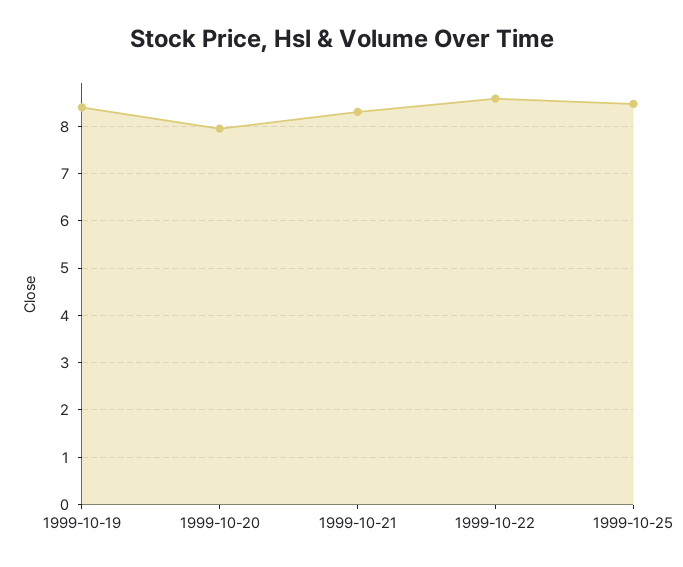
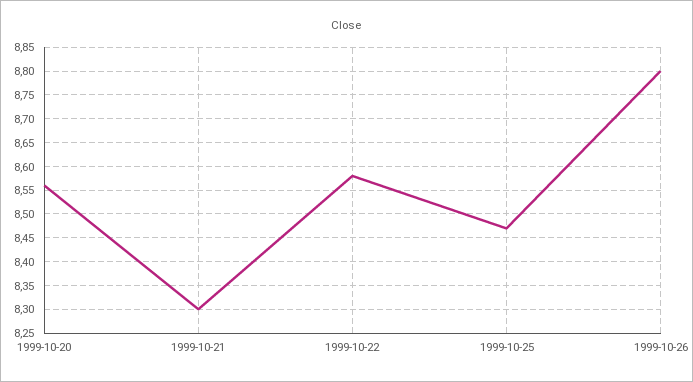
1999-10-19: 8.4 -> none
1999-10-20: 8 -> 8.55
1999-10-26: none -> 8.8

